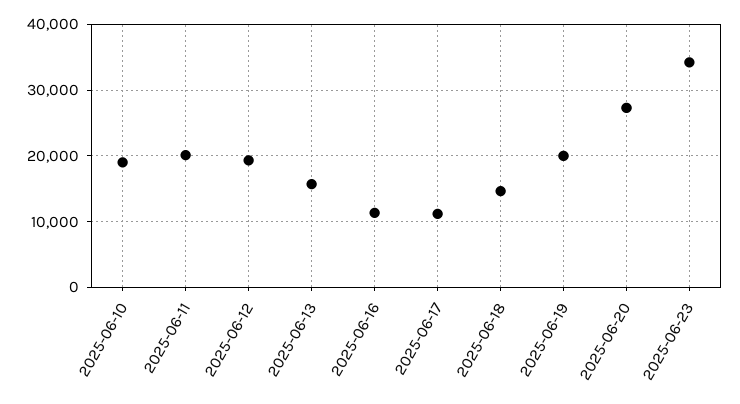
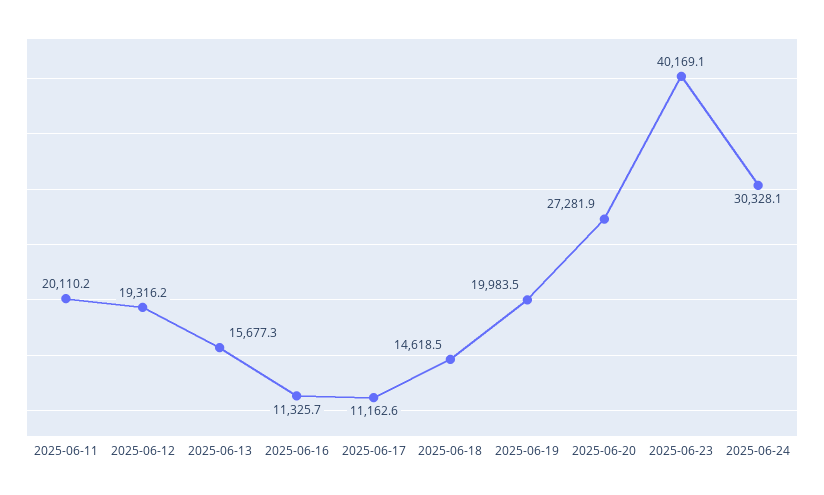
2025-06-10: 19000 -> none
2025-06-23: 34000 -> 40169.1
2025-06-24: none -> 30328.1

